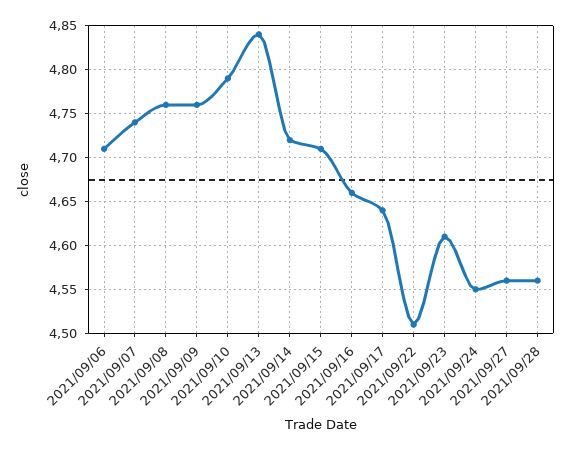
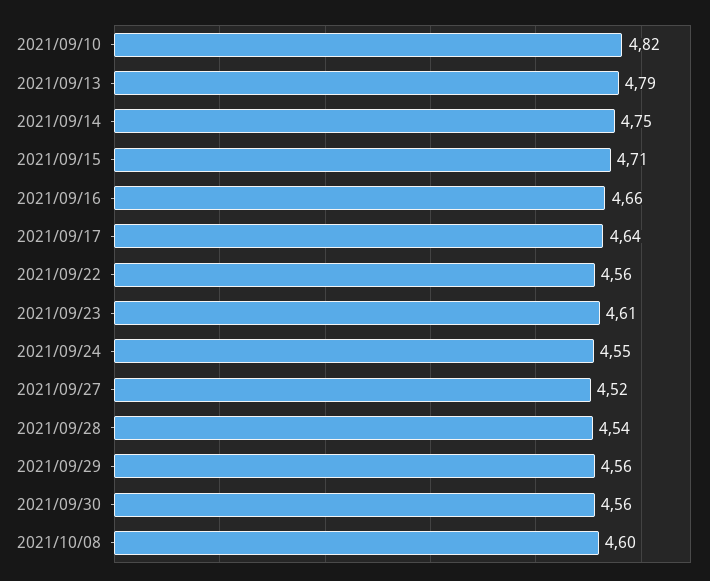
2021/09/06: 4.71 -> none
2021/09/07: 4.74 -> none
2021/09/08: 4.76 -> none
2021/09/09: 4.76 -> none
2021/09/10: 4.79 -> 4.82
2021/09/13: 4.84 -> 4.79
2021/09/14: 4.72 -> 4.75
2021/09/22: 4.51 -> 4.56
2021/09/27: 4.56 -> 4.52
2021/09/28: 4.56 -> 4.54
2021/09/29: none -> 4.56
2021/09/30: none -> 4.56
2021/10/08: none -> 4.6

